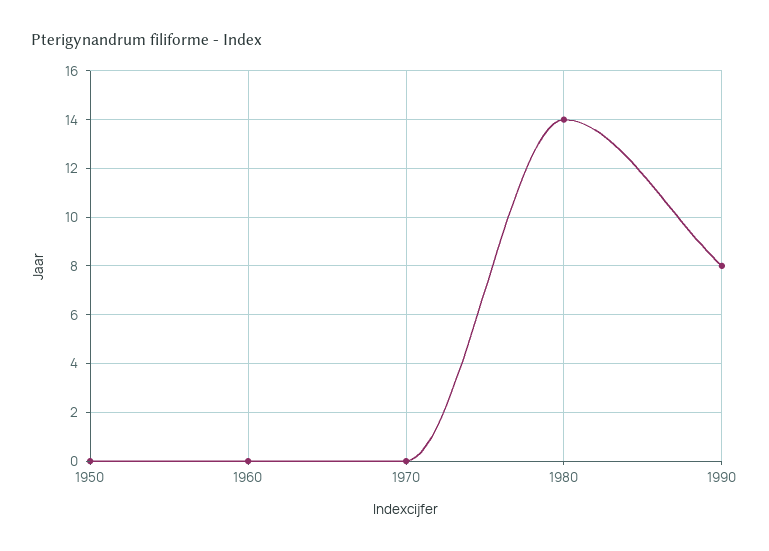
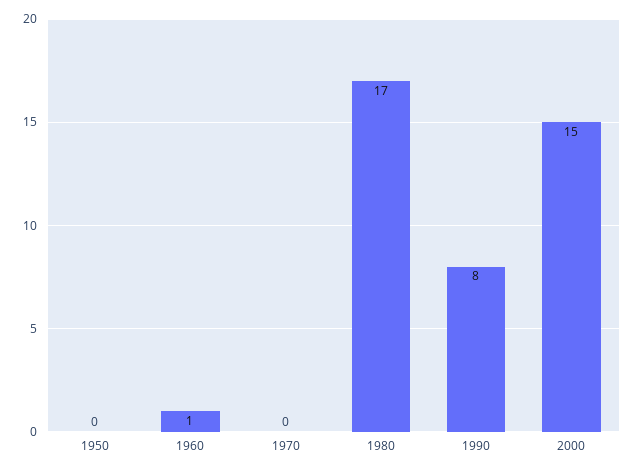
1960: 0 -> 1
1980: 14 -> 17
2000: none -> 15

